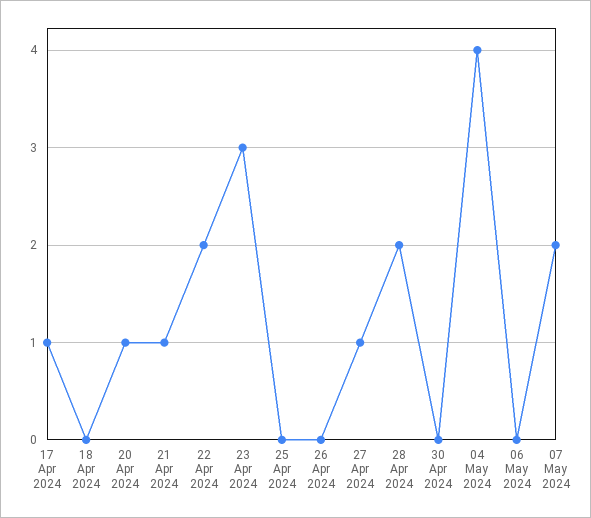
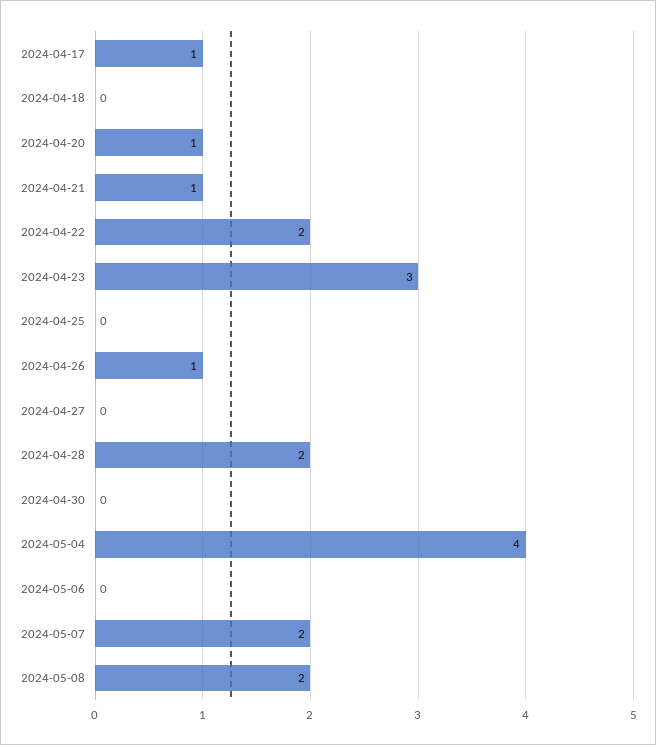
26 Apr 2024: 0 -> 1
27 Apr 2024: 1 -> 0
2024-05-08: none -> 2

